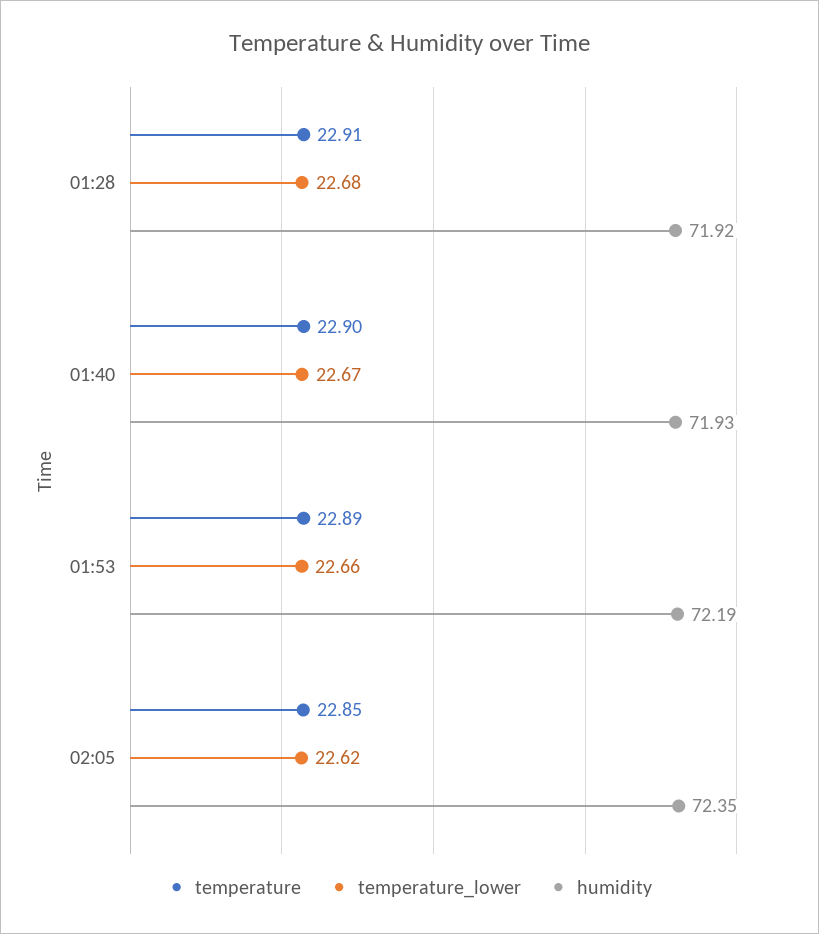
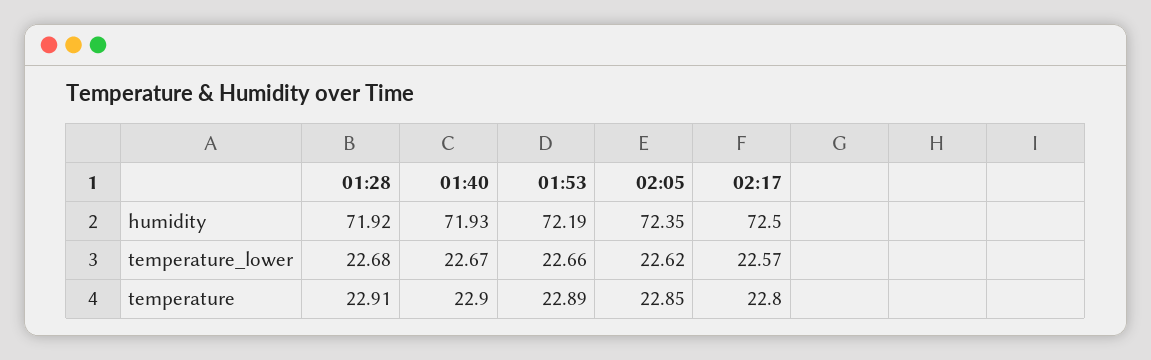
humidity, 02:17: none -> 72.5
temperature_lower, 02:17: none -> 22.57
temperature, 02:17: none -> 22.8

